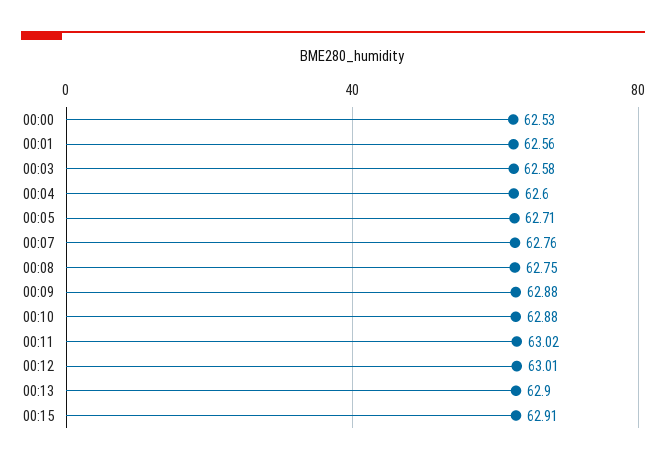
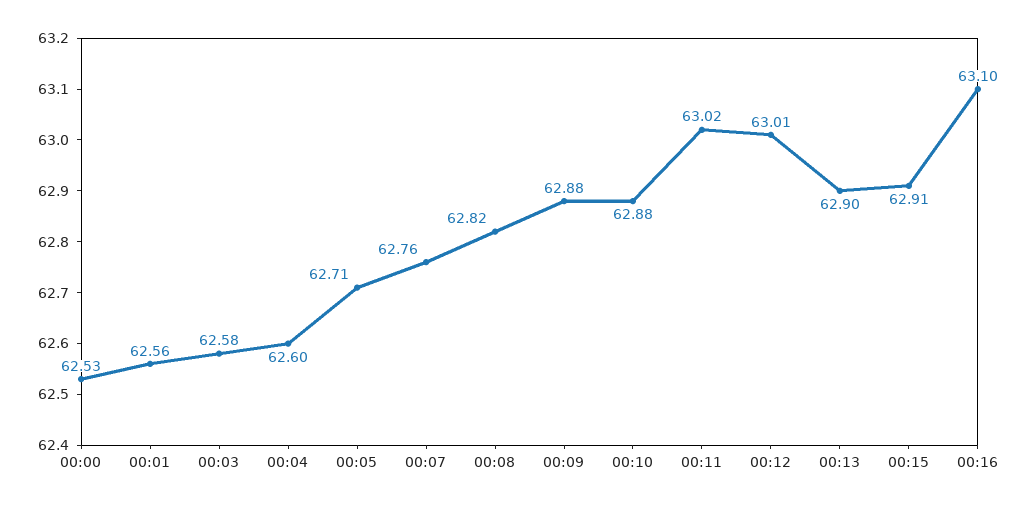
00:08: 62.75 -> 62.82
00:16: none -> 63.1

